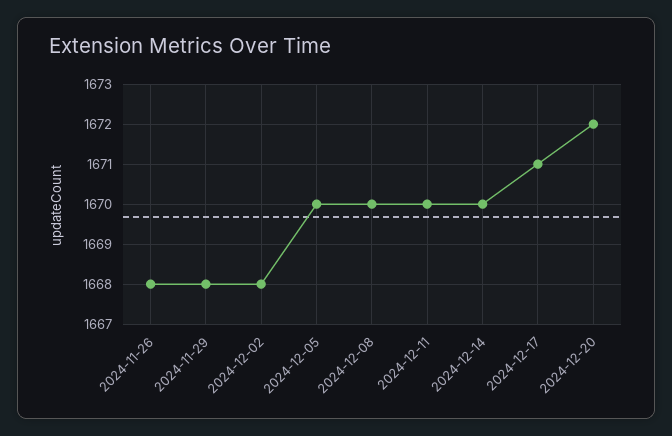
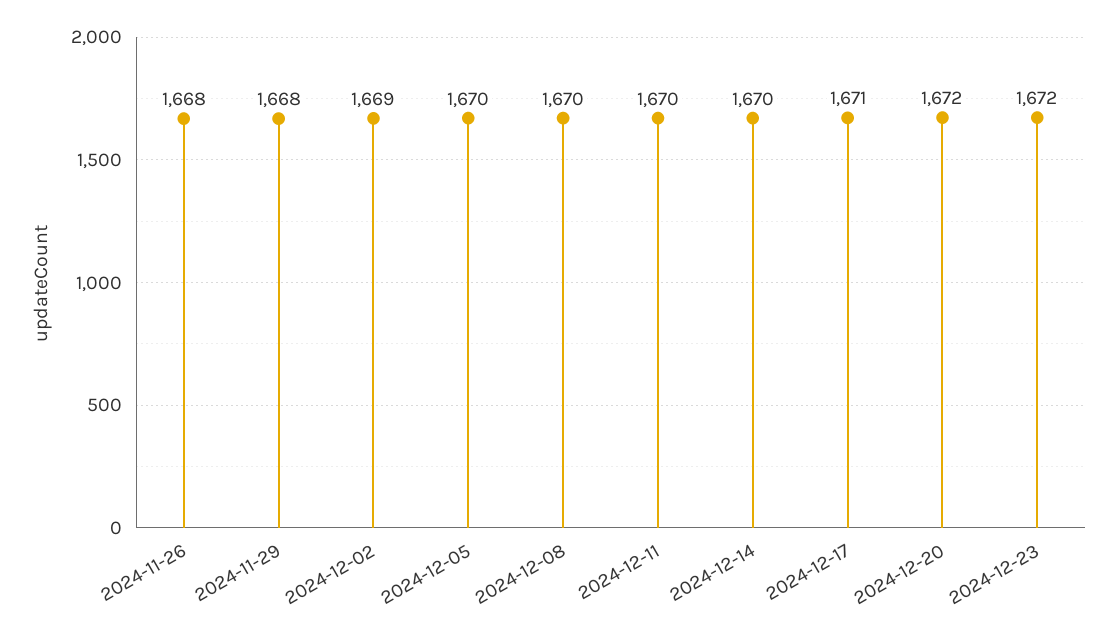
2024-12-02: 1668 -> 1669
2024-12-23: none -> 1672

